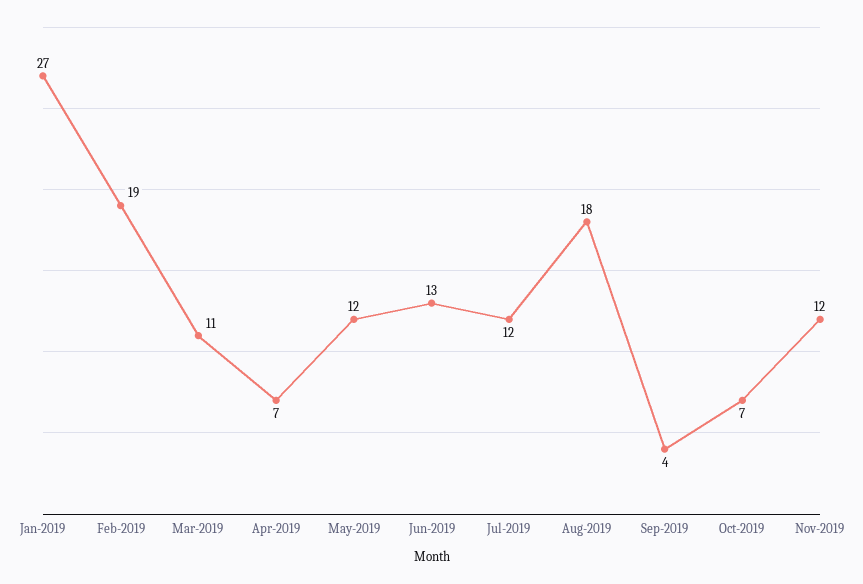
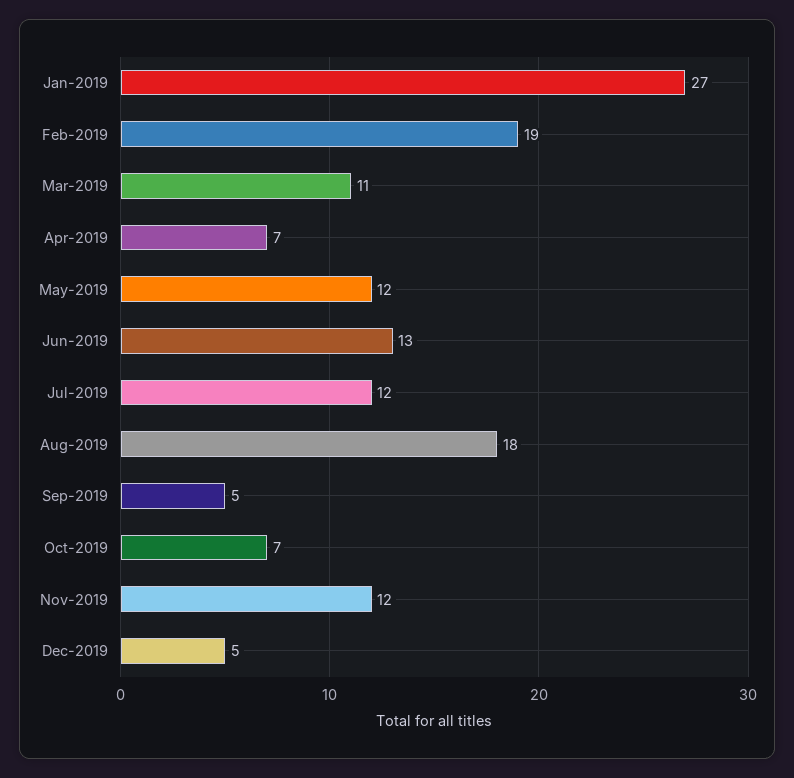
Sep-2019: 4 -> 5
Dec-2019: none -> 5

